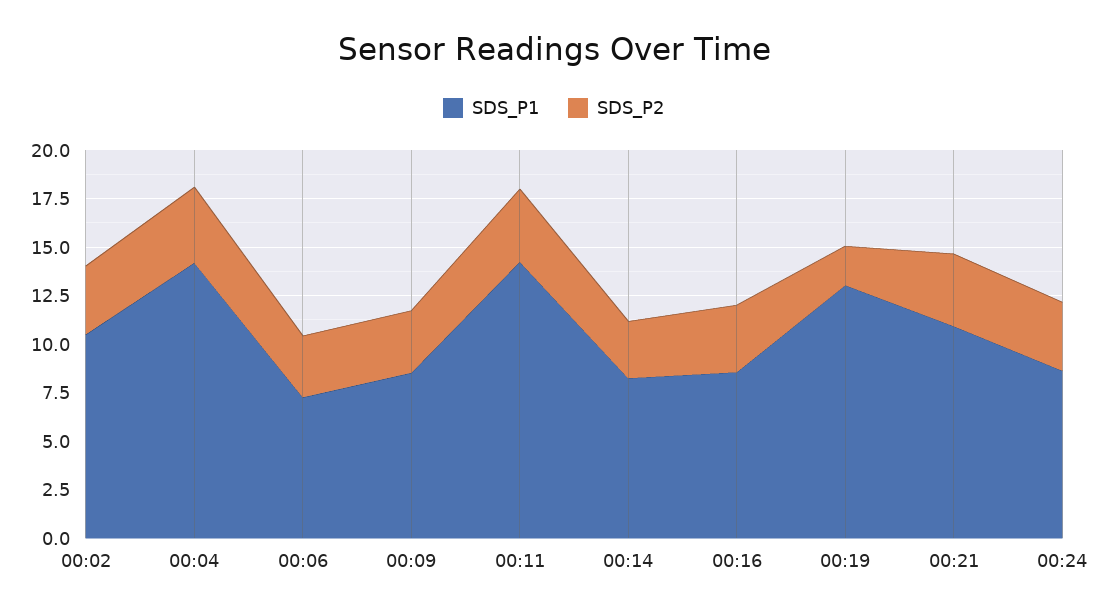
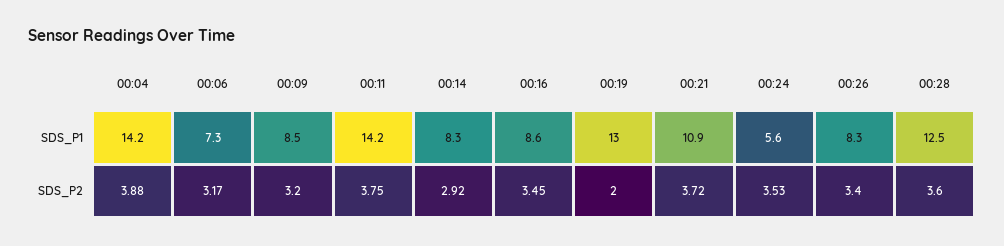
SDS_P1, 00:02: 10.5 -> none
SDS_P2, 00:02: 3.5 -> none
SDS_P1, 00:24: 8.5 -> 5.6
SDS_P1, 00:26: none -> 8.3
SDS_P1, 00:28: none -> 12.5
SDS_P2, 00:26: none -> 3.4
SDS_P2, 00:28: none -> 3.6

